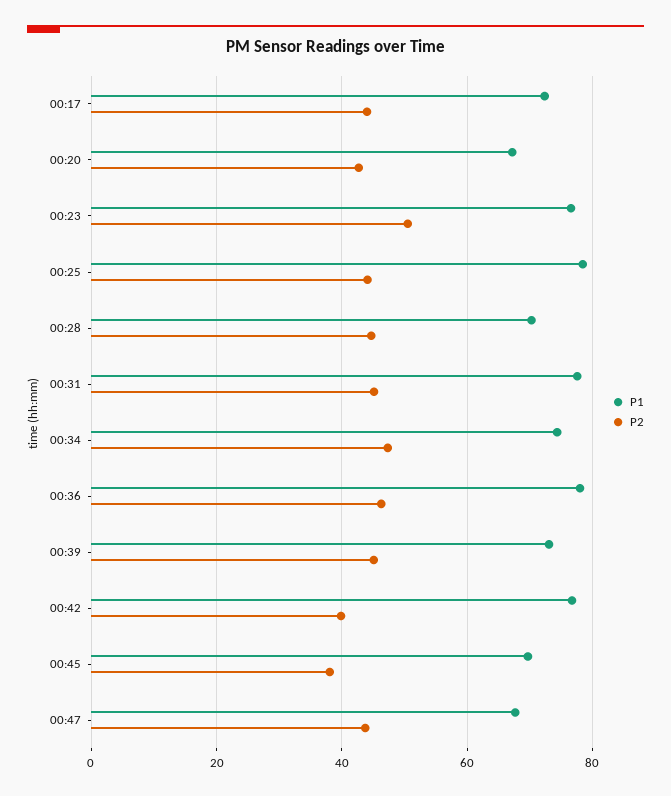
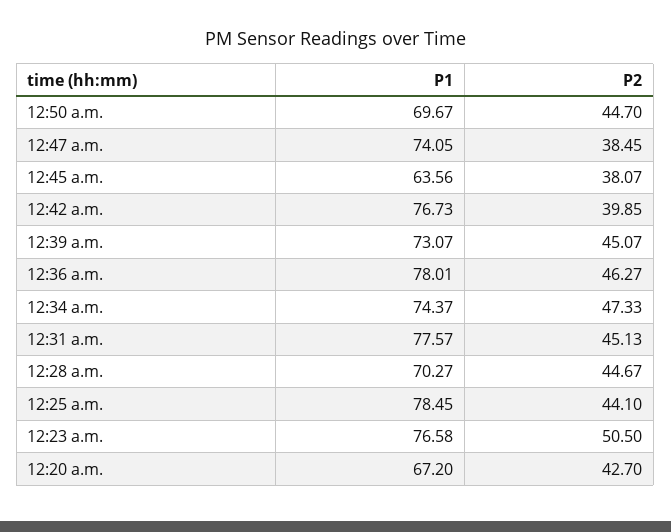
P1, 00:17: 72 -> none
P2, 00:17: 44 -> none
P1, 00:45: 70 -> 63.56
P1, 00:47: 68 -> 74.05
P2, 00:47: 44 -> 38.45
P1, 12:50 a.m.: none -> 69.67
P2, 12:50 a.m.: none -> 44.7

